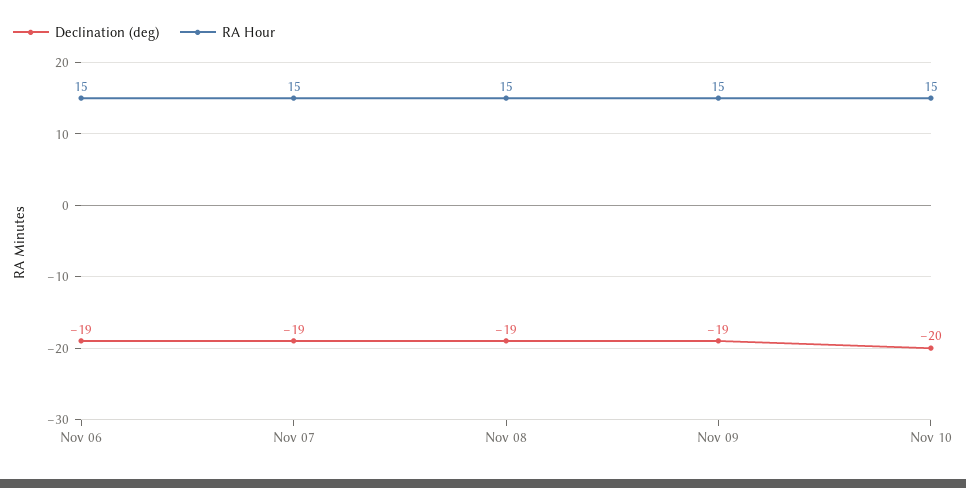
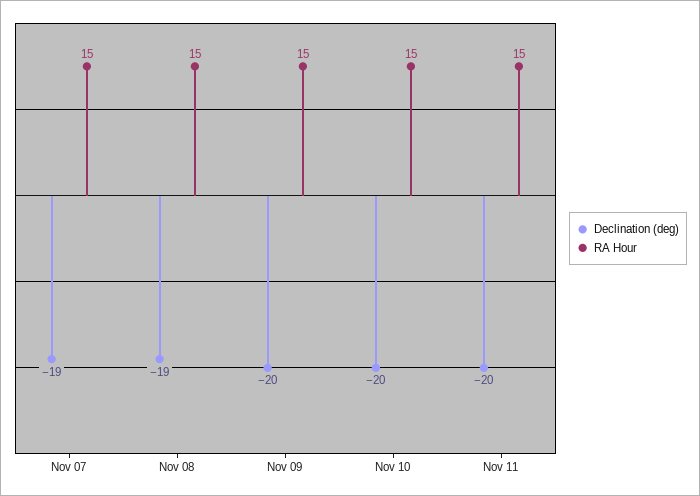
Declination (deg), Nov 06: -19 -> none
RA Hour, Nov 06: 15 -> none
Declination (deg), Nov 09: -19 -> -20
Declination (deg), Nov 11: none -> -20
RA Hour, Nov 11: none -> 15

